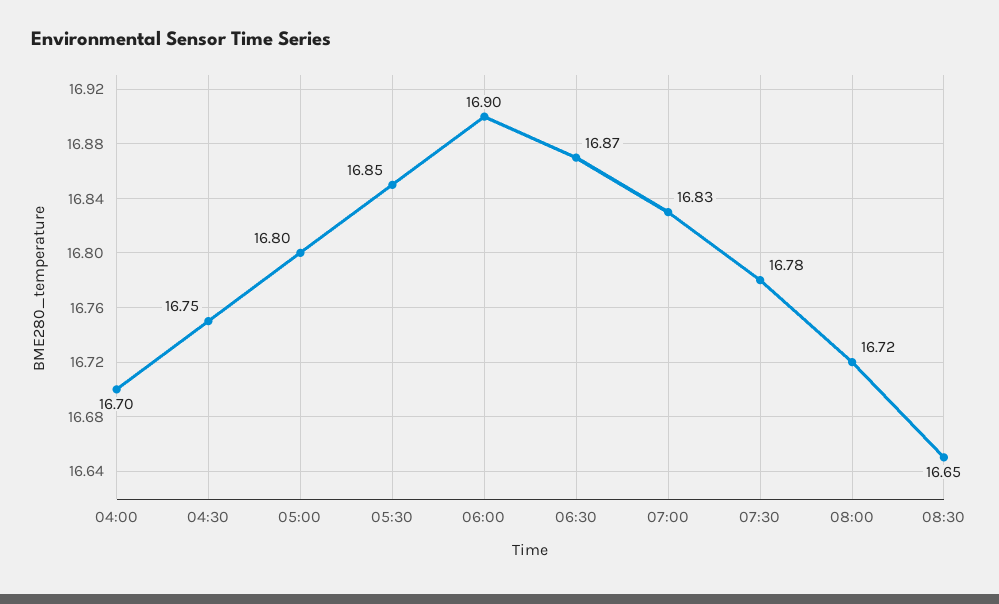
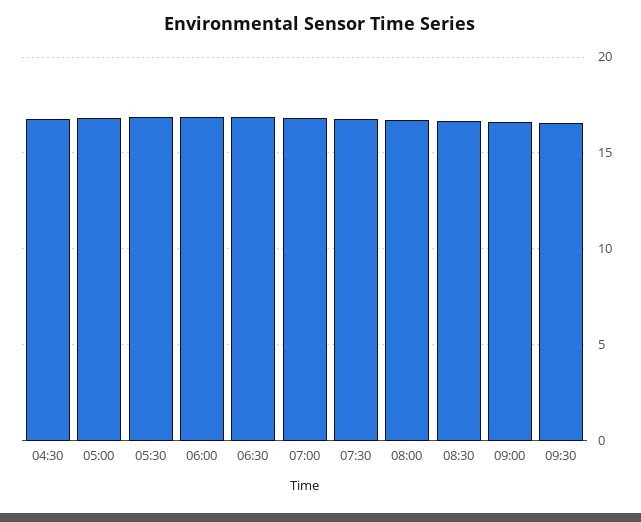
04:00: 16.7 -> none
09:00: none -> 16.5
09:30: none -> 16.5

